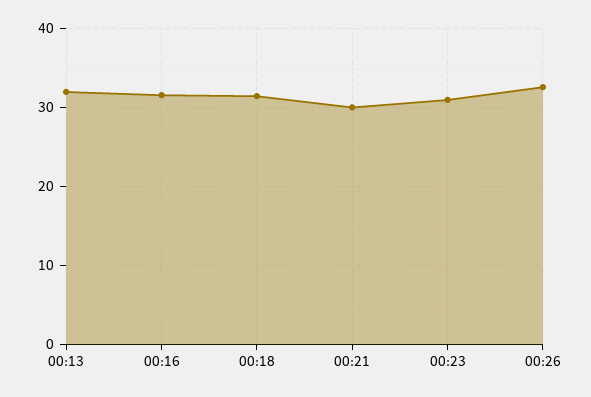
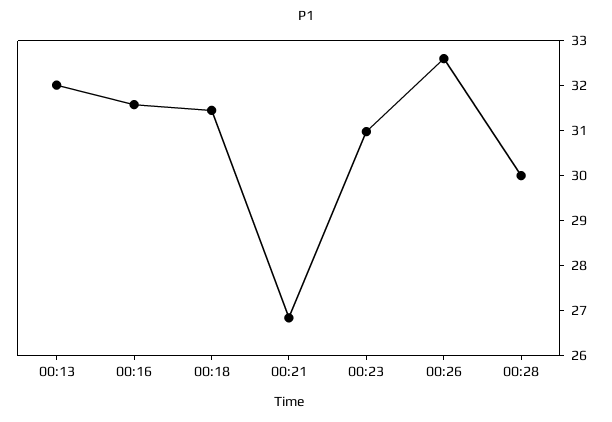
00:21: 30 -> 26.8
00:28: none -> 30

